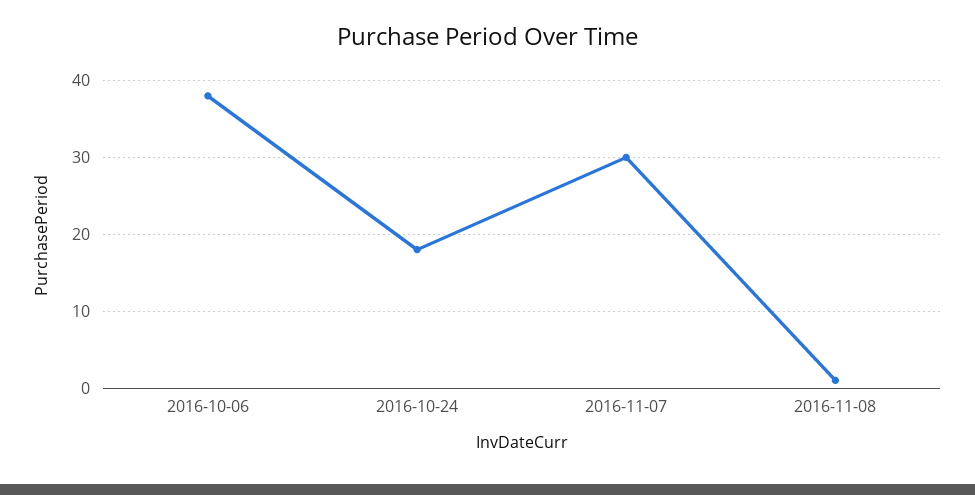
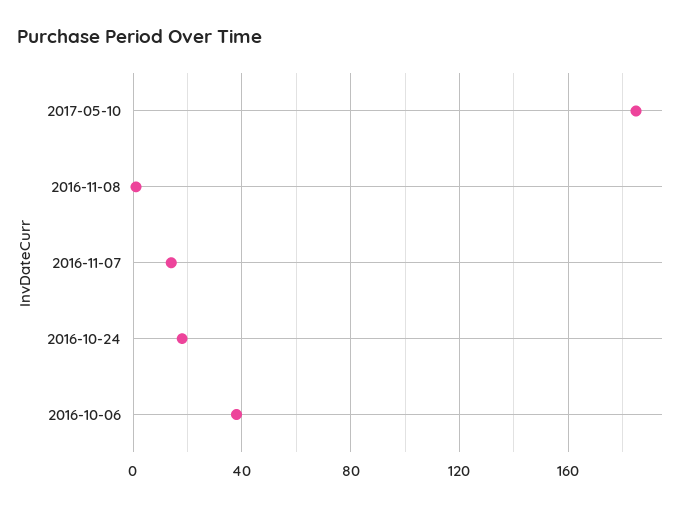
2016-11-07: 30 -> 15
2017-05-10: none -> 185

